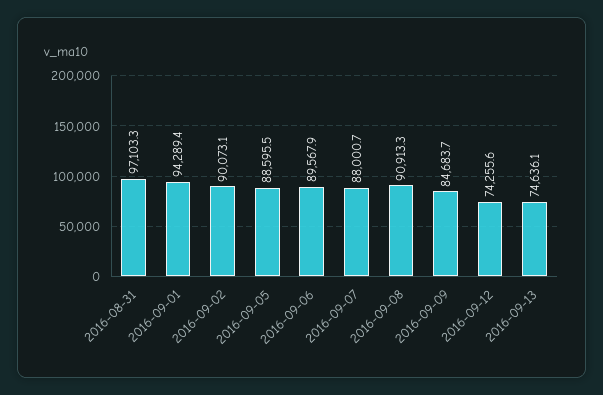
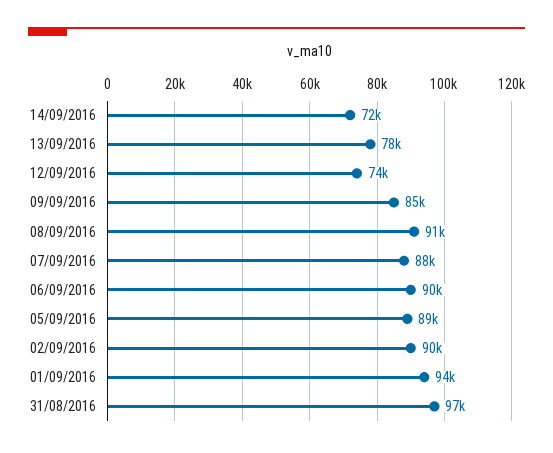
2016-09-13: 74636.1 -> 78000
14/09/2016: none -> 72000

